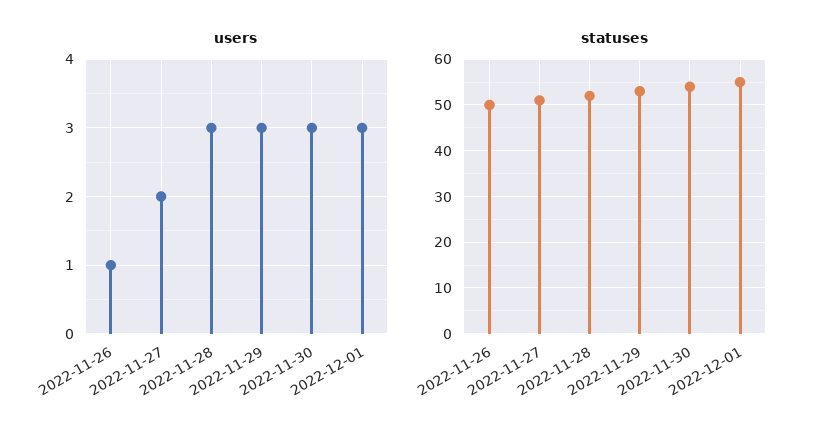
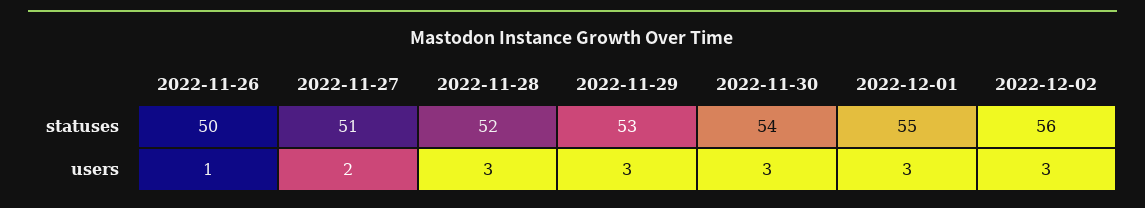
statuses, 2022-12-02: none -> 56
users, 2022-12-02: none -> 3

